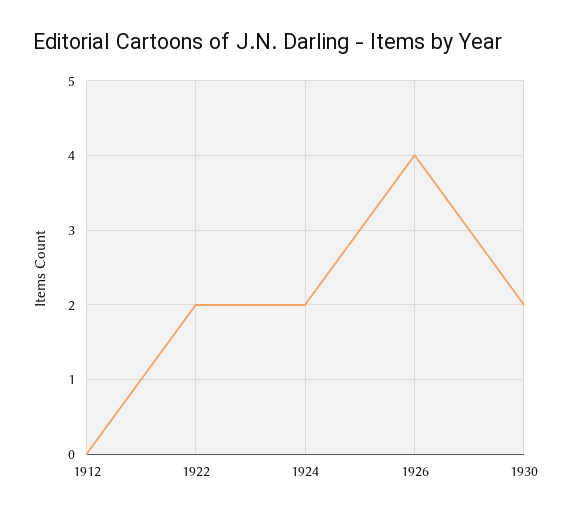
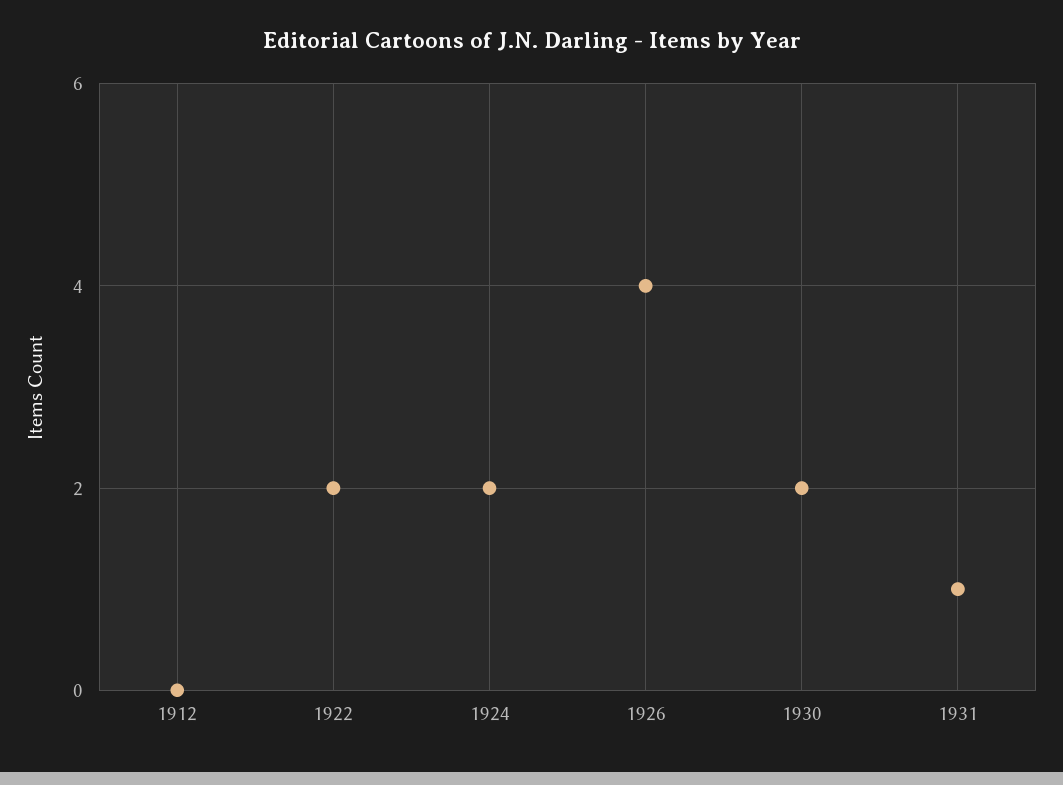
1931: none -> 1

